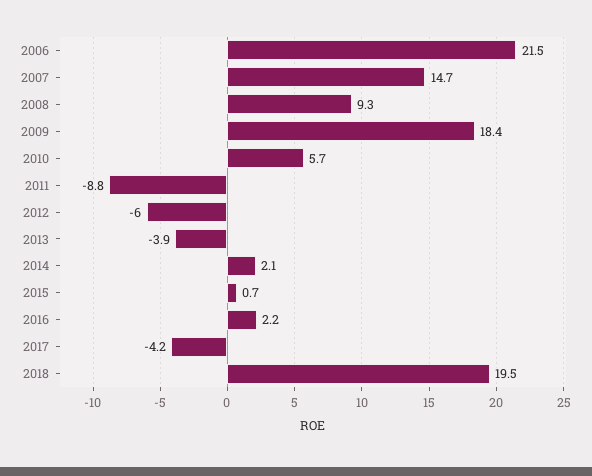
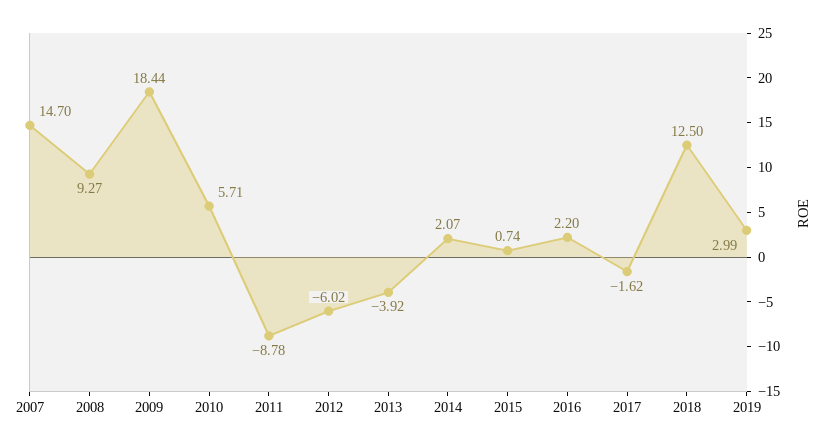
2006: 21.5 -> none
2017: -4.2 -> -1.62
2018: 19.5 -> 12.5
2019: none -> 2.99

